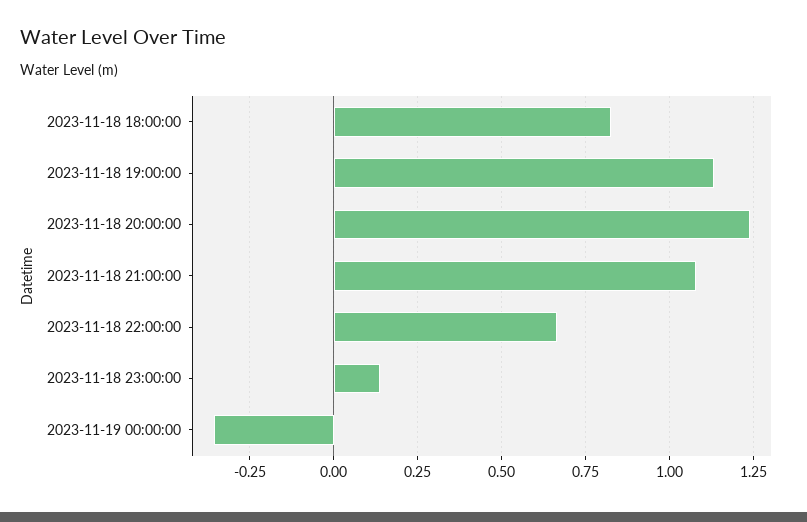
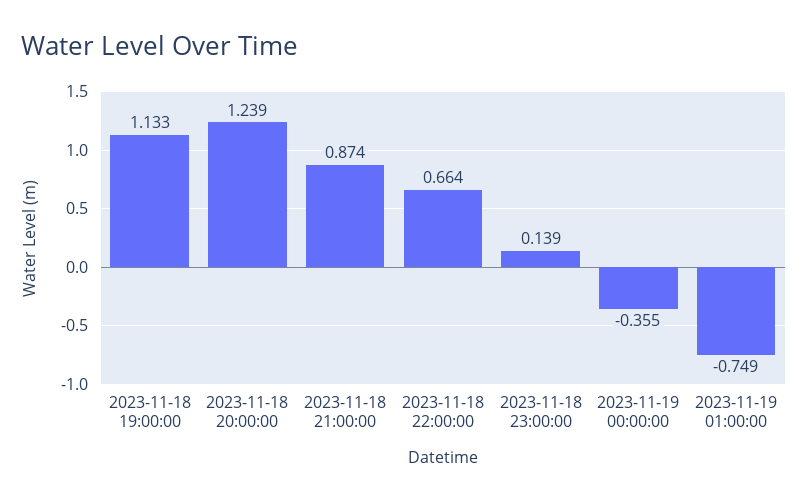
2023-11-18 18:00:00: 0.825 -> none
2023-11-18 21:00:00: 1.075 -> 0.874
2023-11-19 01:00:00: none -> -0.749

